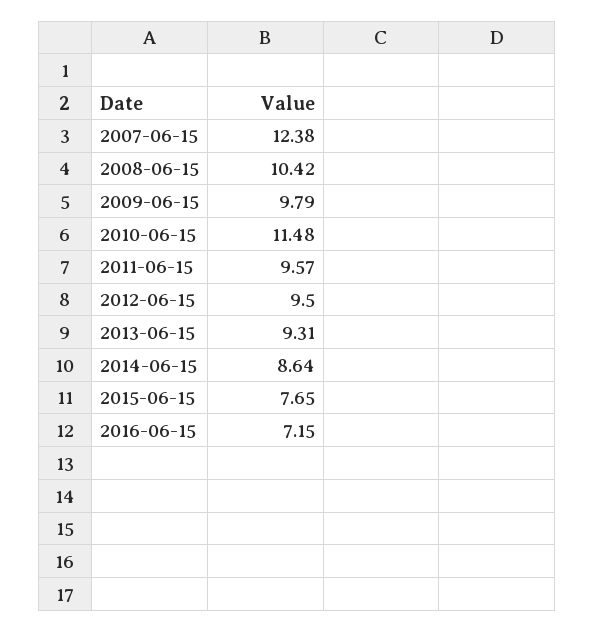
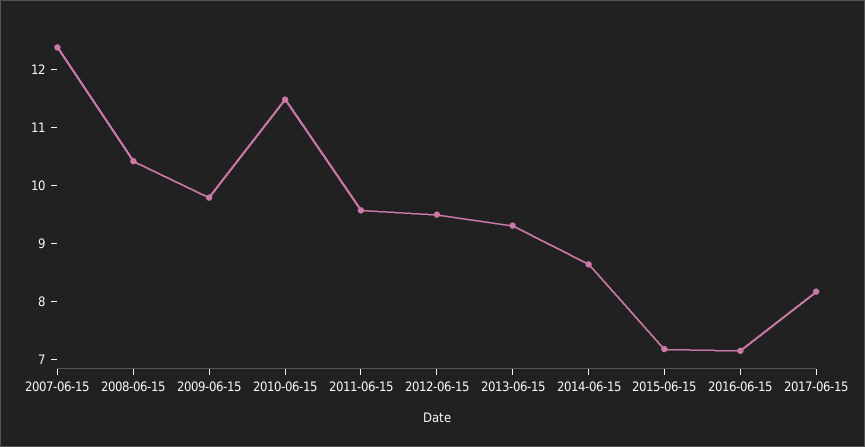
2015-06-15: 7.65 -> 7.2
2017-06-15: none -> 8.2

